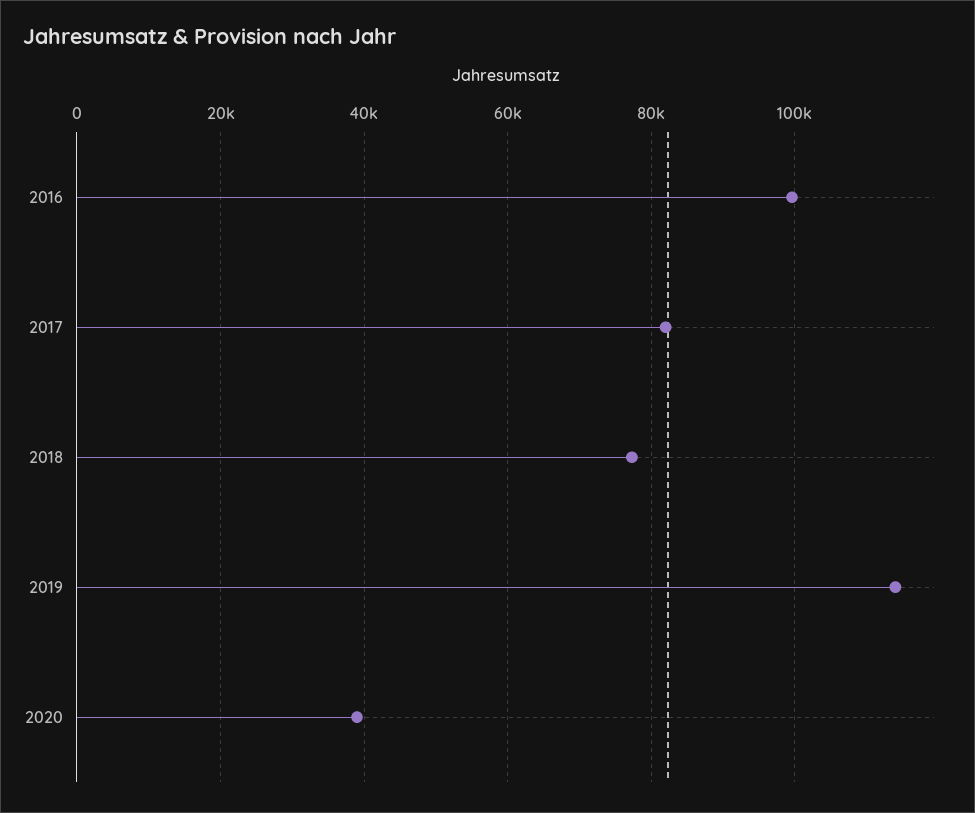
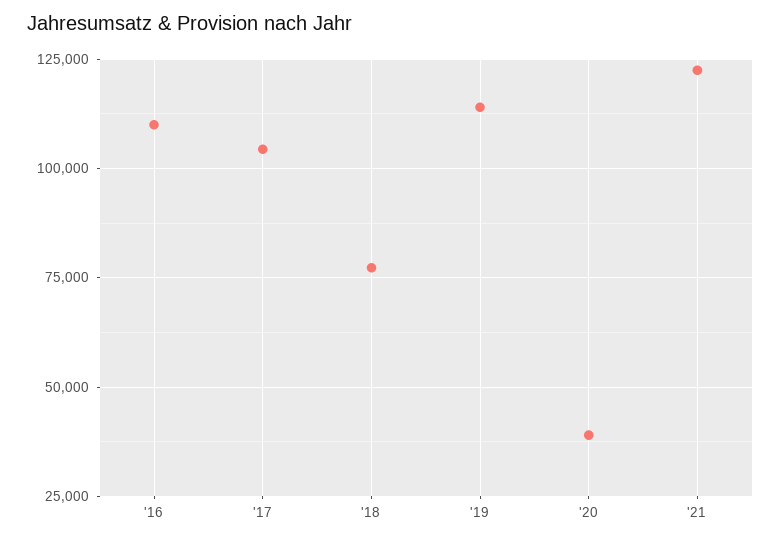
2016: 100000 -> 110000
2017: 82000 -> 105000
'21: none -> 122500

